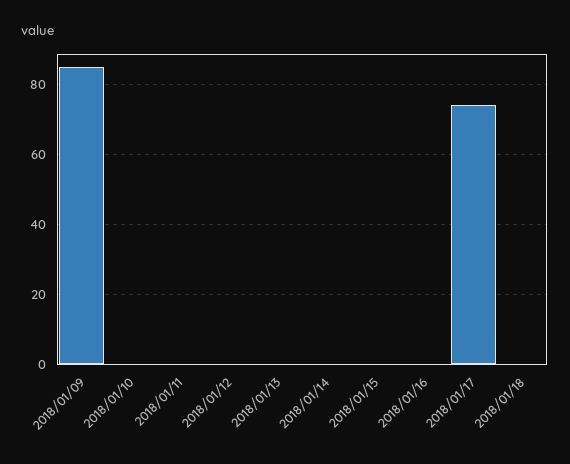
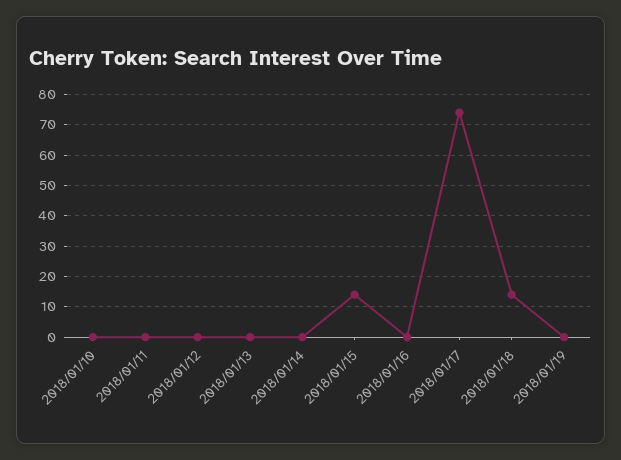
2018/01/09: 85 -> none
2018/01/15: 0 -> 15
2018/01/18: 0 -> 15
2018/01/19: none -> 0

